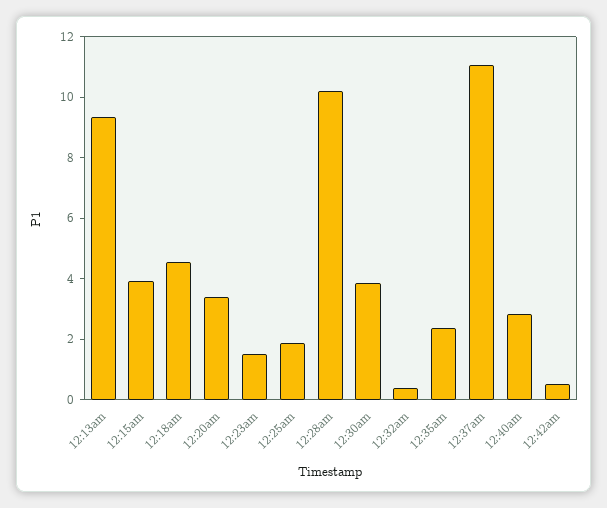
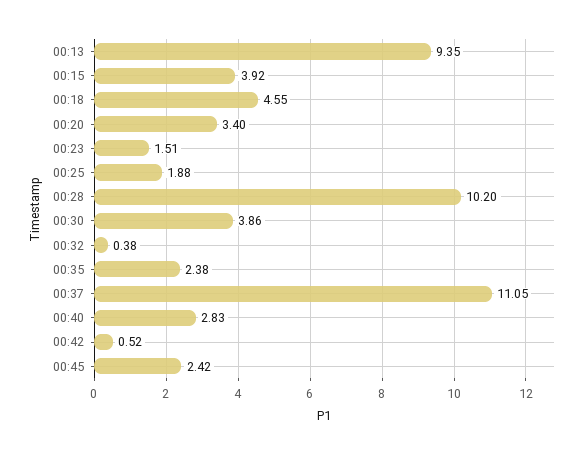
00:45: none -> 2.42

